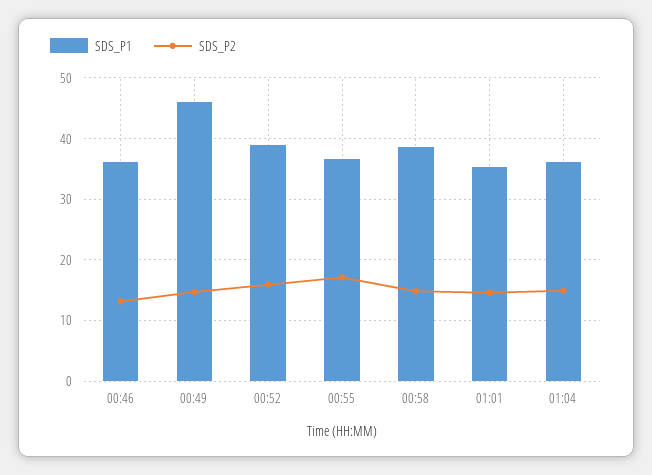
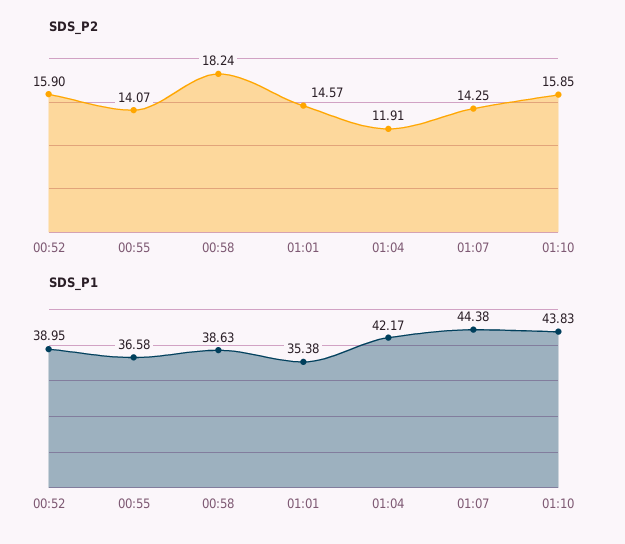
SDS_P1, 00:46: 36 -> none
SDS_P2, 00:46: 13 -> none
SDS_P1, 00:49: 46 -> none
SDS_P2, 00:49: 15 -> none
SDS_P2, 00:55: 17 -> 14.07
SDS_P2, 00:58: 15 -> 18.24
SDS_P1, 01:04: 36 -> 42.17
SDS_P2, 01:04: 15 -> 11.91
SDS_P2, 01:07: none -> 14.25
SDS_P2, 01:10: none -> 15.85
SDS_P1, 01:07: none -> 44.38
SDS_P1, 01:10: none -> 43.83

